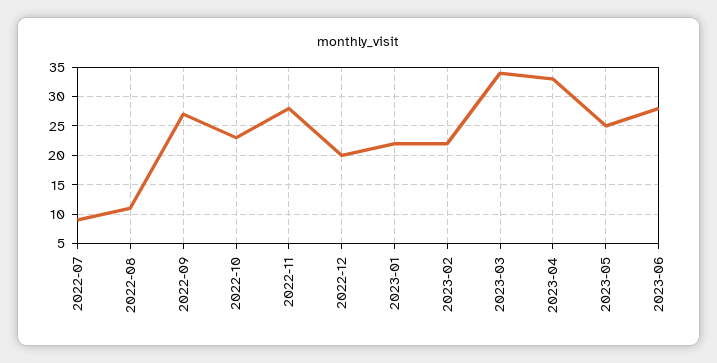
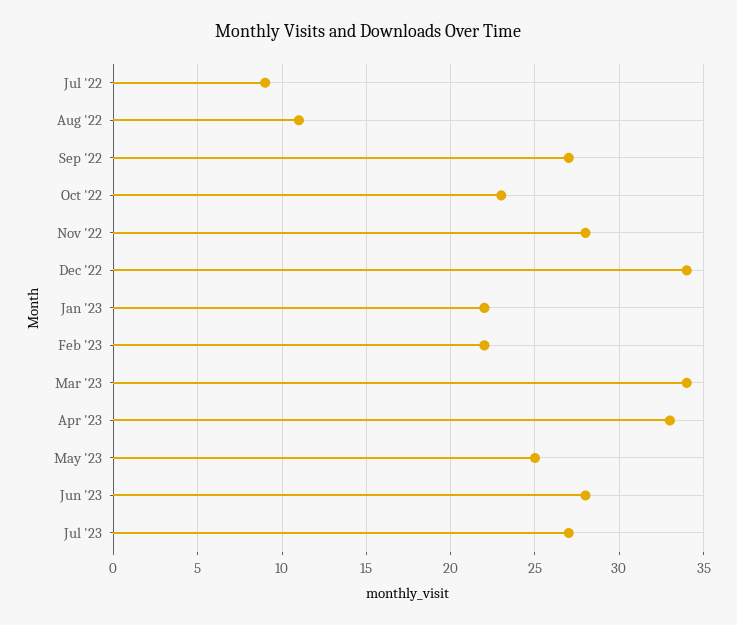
2022-12: 20 -> 34
Jul '23: none -> 27

